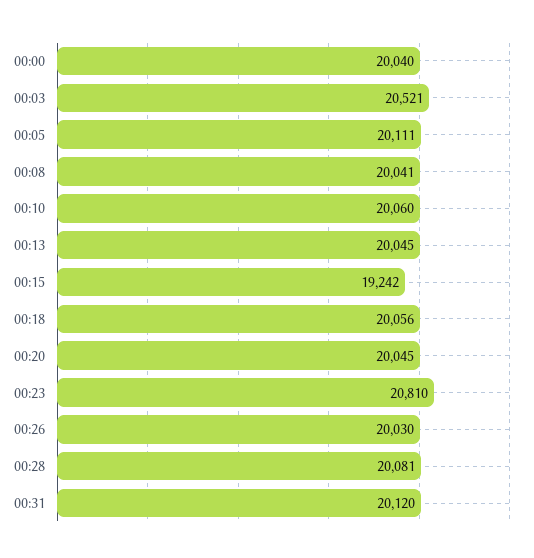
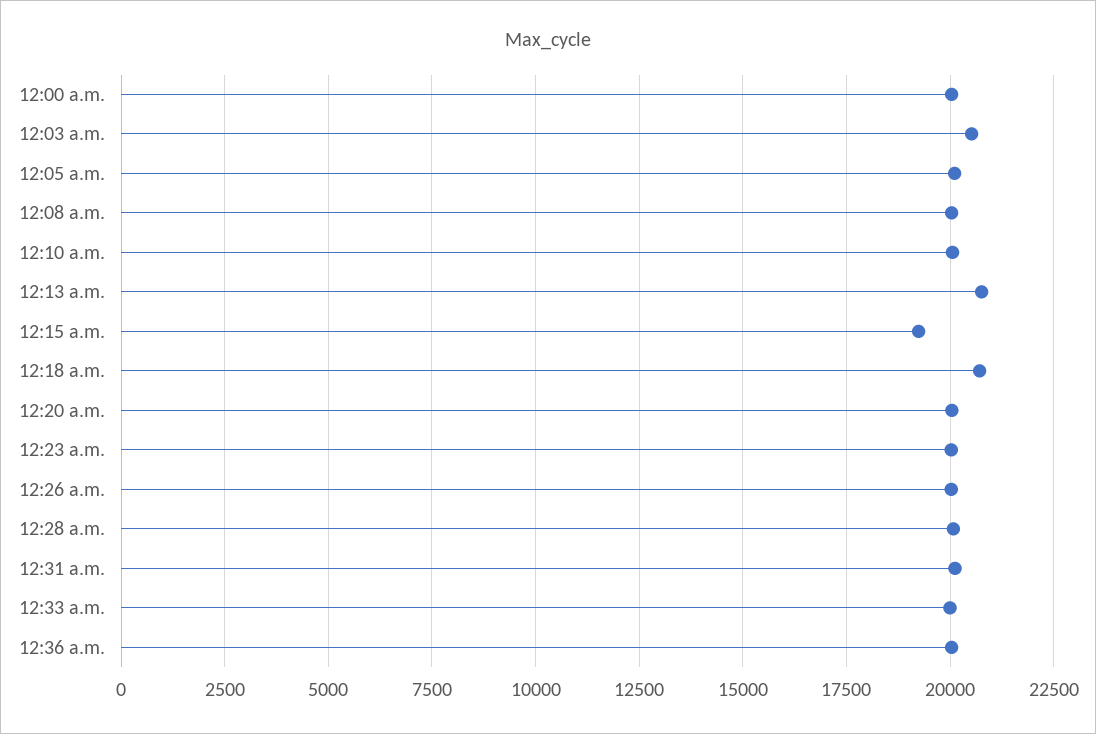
00:13: 20045 -> 20750
00:18: 20056 -> 20750
00:23: 20810 -> 20000
12:33 a.m.: none -> 20000
12:36 a.m.: none -> 20000

